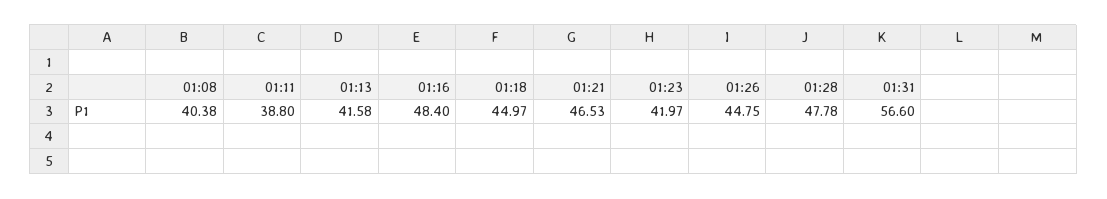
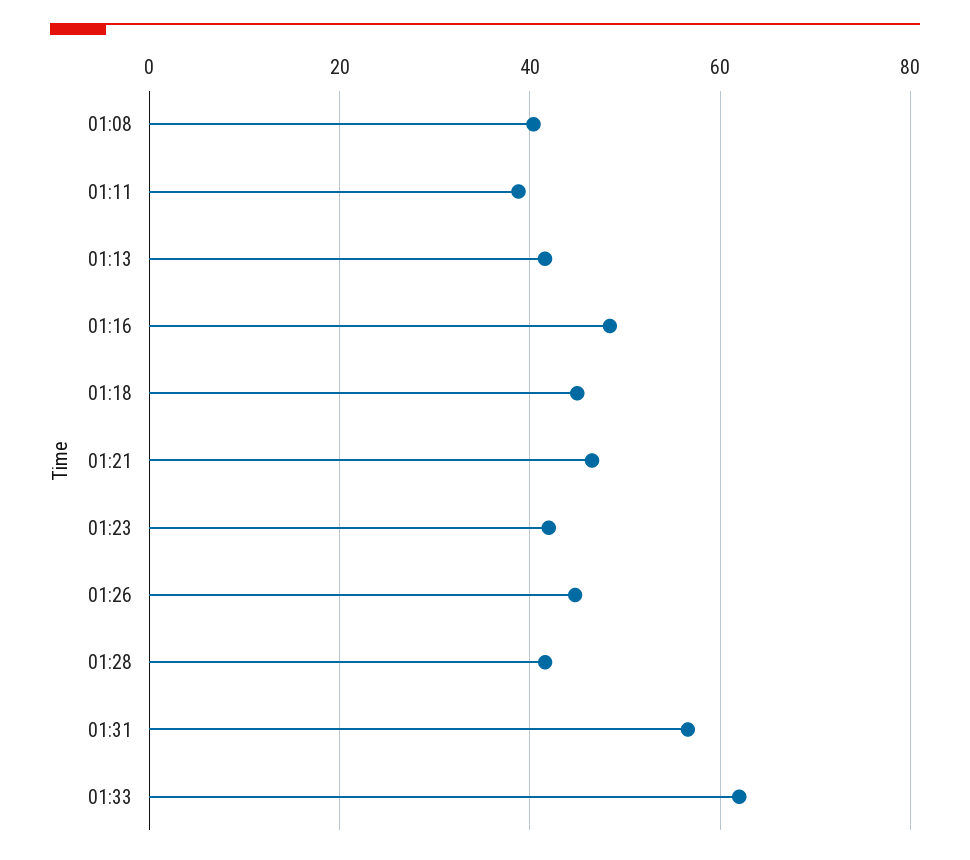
01:28: 47.78 -> 42
01:33: none -> 62

